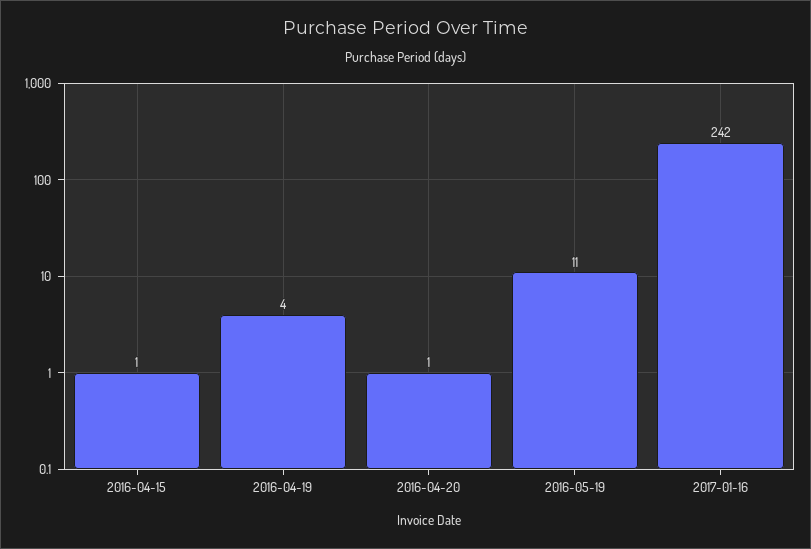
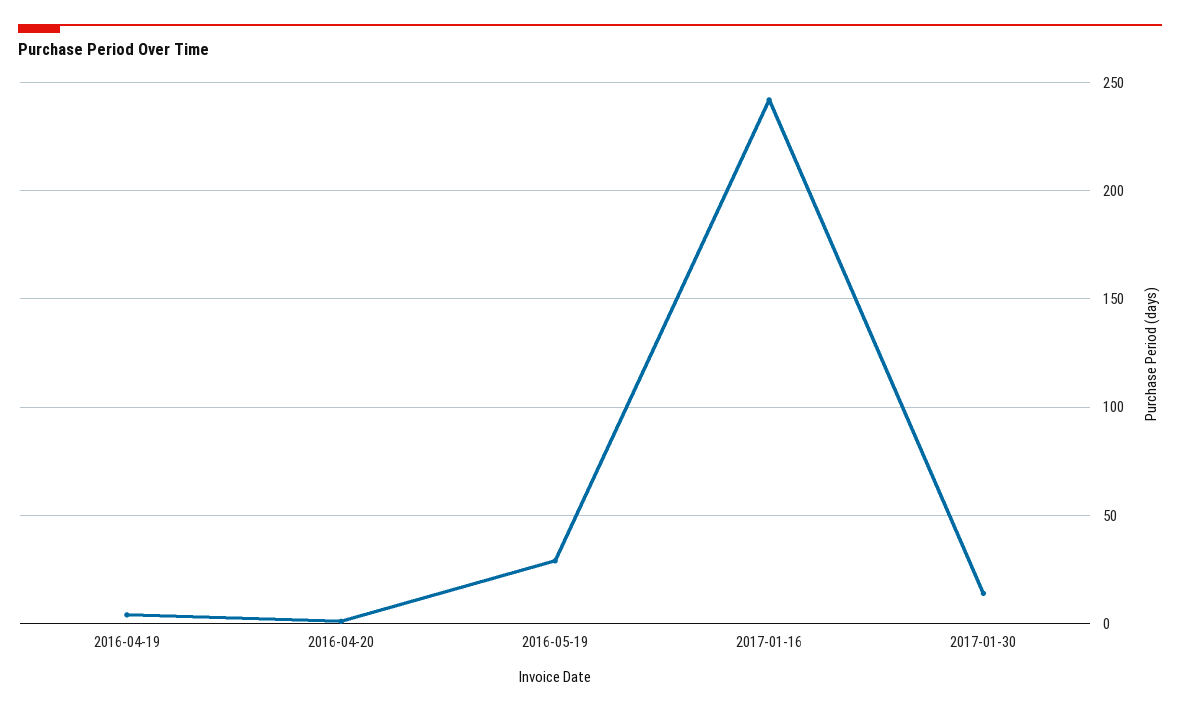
2016-04-15: 1 -> none
2016-05-19: 11 -> 30
2017-01-30: none -> 15

